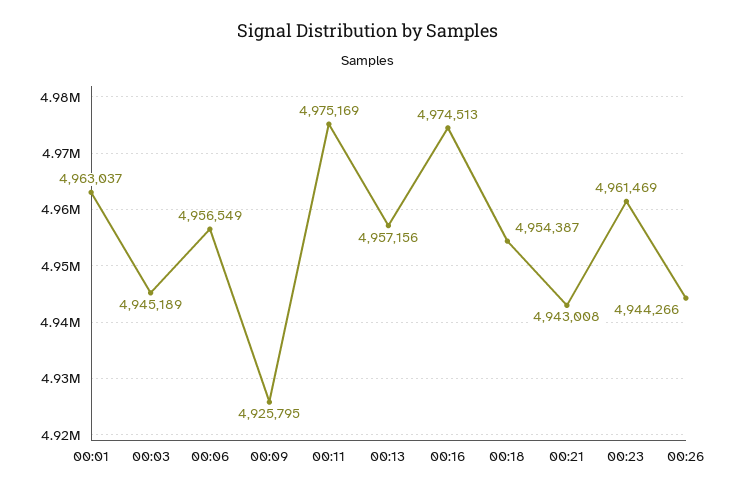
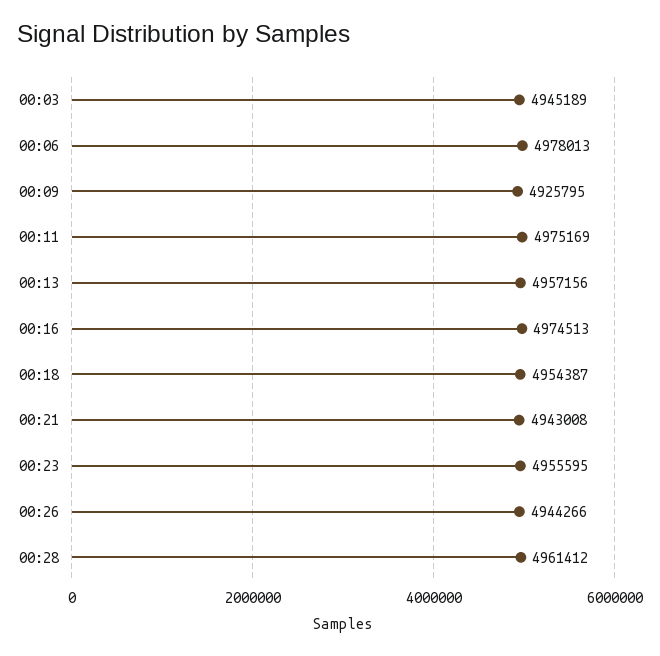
00:01: 4963037 -> none
00:06: 4956549 -> 4978013
00:23: 4961469 -> 4955595
00:28: none -> 4961412

